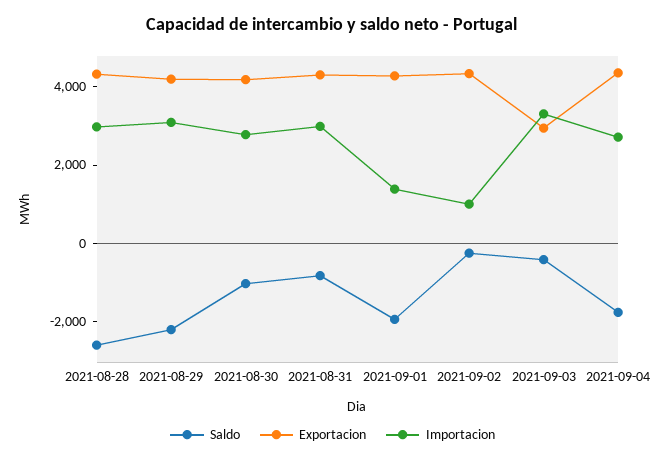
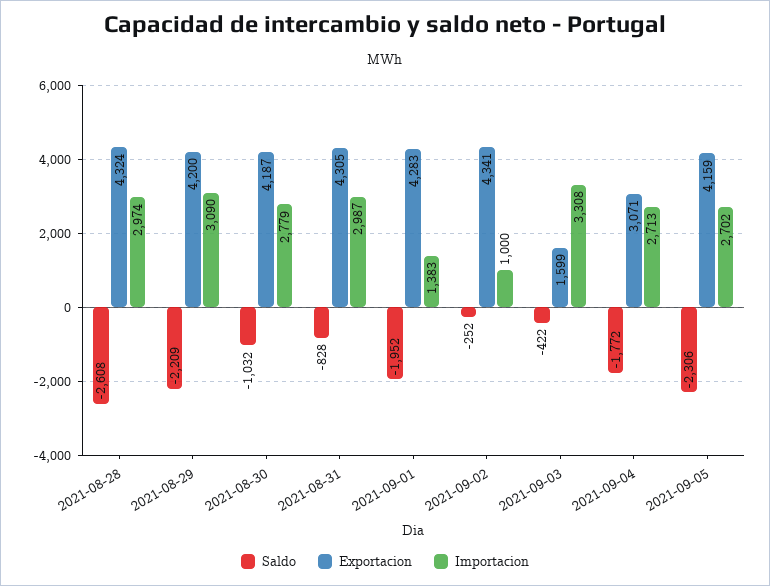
Exportacion, 2021-09-03: 3000 -> 1599
Exportacion, 2021-09-04: 4500 -> 3071
Saldo, 2021-09-05: none -> -2306
Exportacion, 2021-09-05: none -> 4159
Importacion, 2021-09-05: none -> 2702

